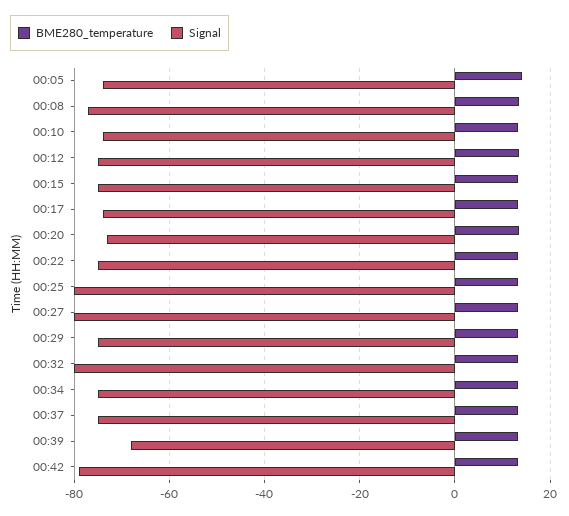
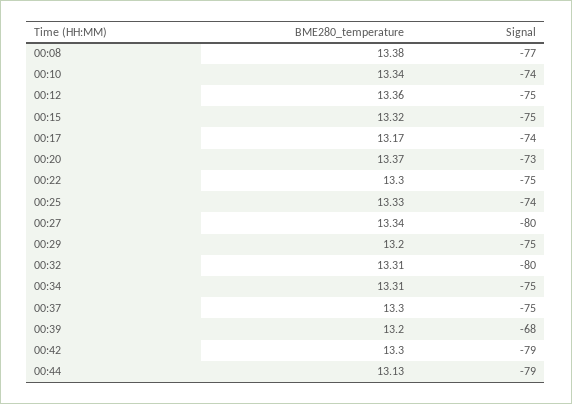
BME280_temperature, 00:05: 14 -> none
Signal, 00:05: -74 -> none
Signal, 00:25: -80 -> -74
BME280_temperature, 00:44: none -> 13.13
Signal, 00:44: none -> -79

